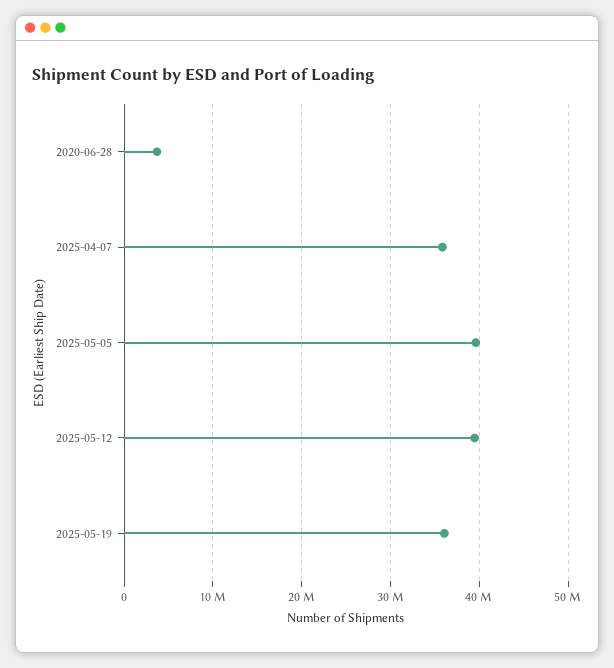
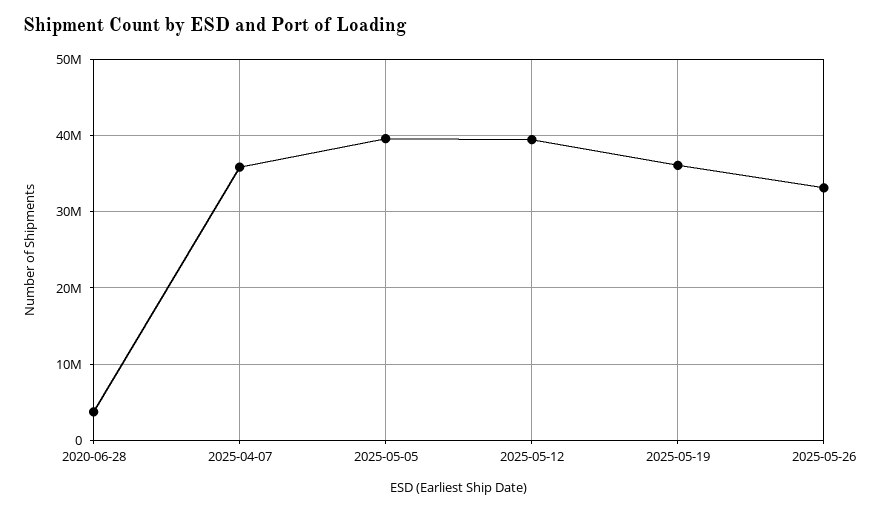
2025-05-26: none -> 33000000

